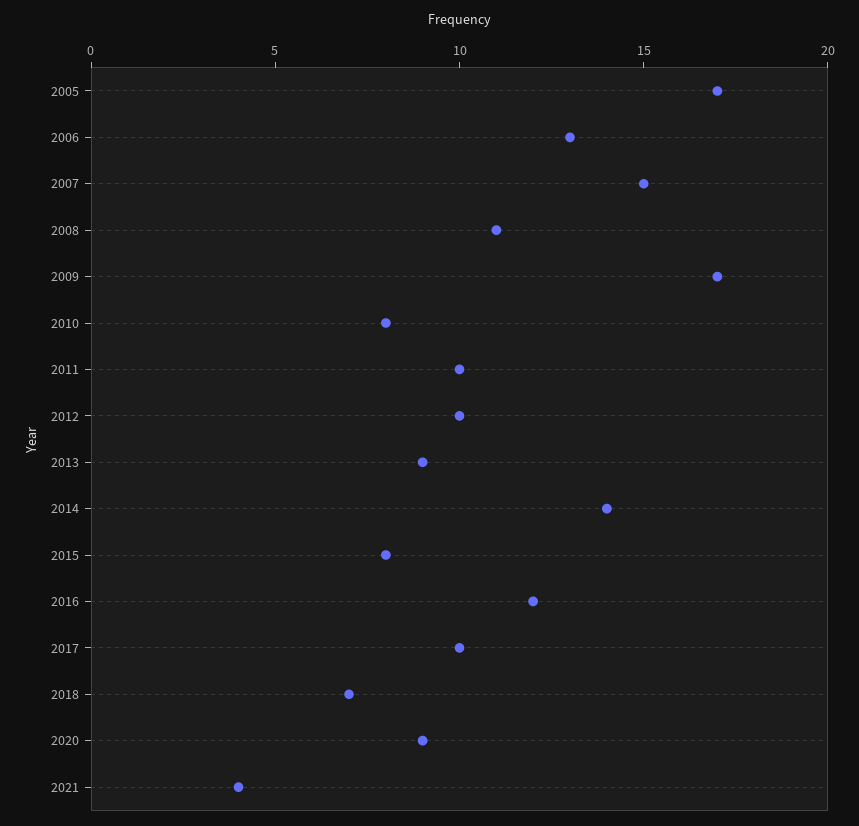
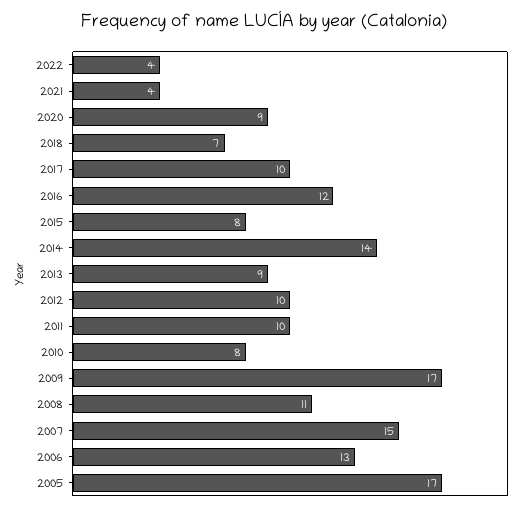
2022: none -> 4

